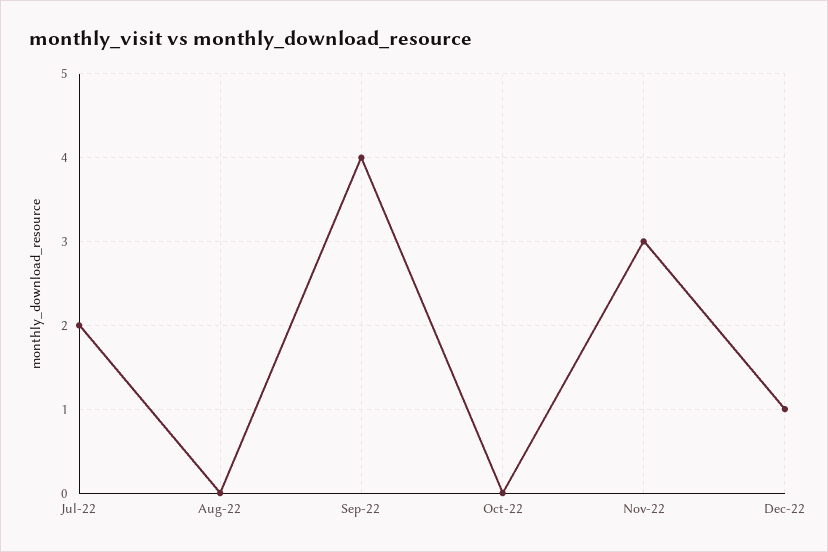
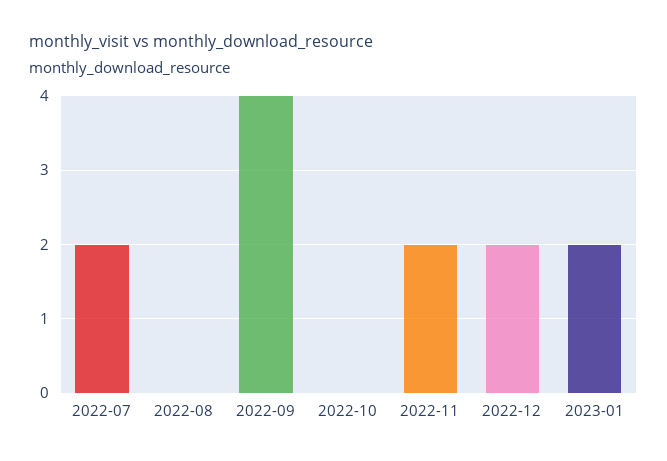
Nov-22: 3 -> 2
Dec-22: 1 -> 2
2023-01: none -> 2

